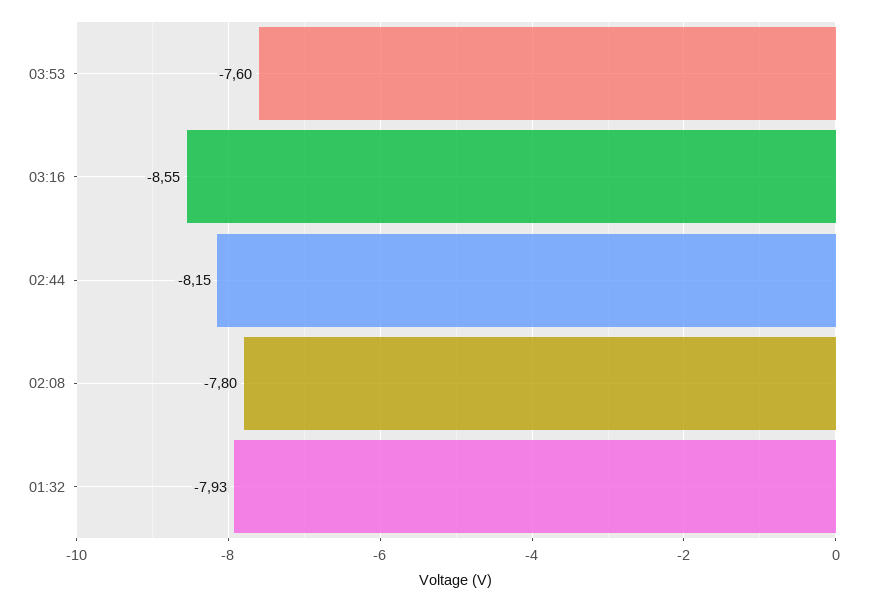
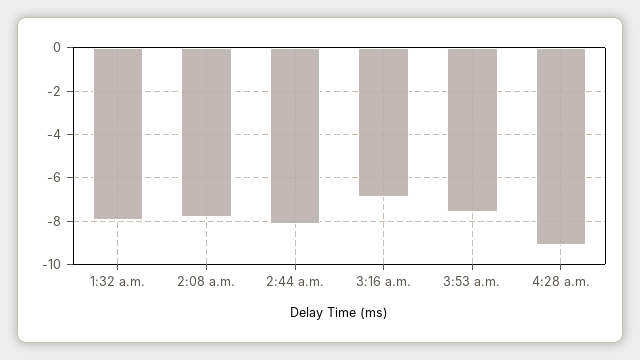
03:16: -8.55 -> -7
4:28 a.m.: none -> -9

